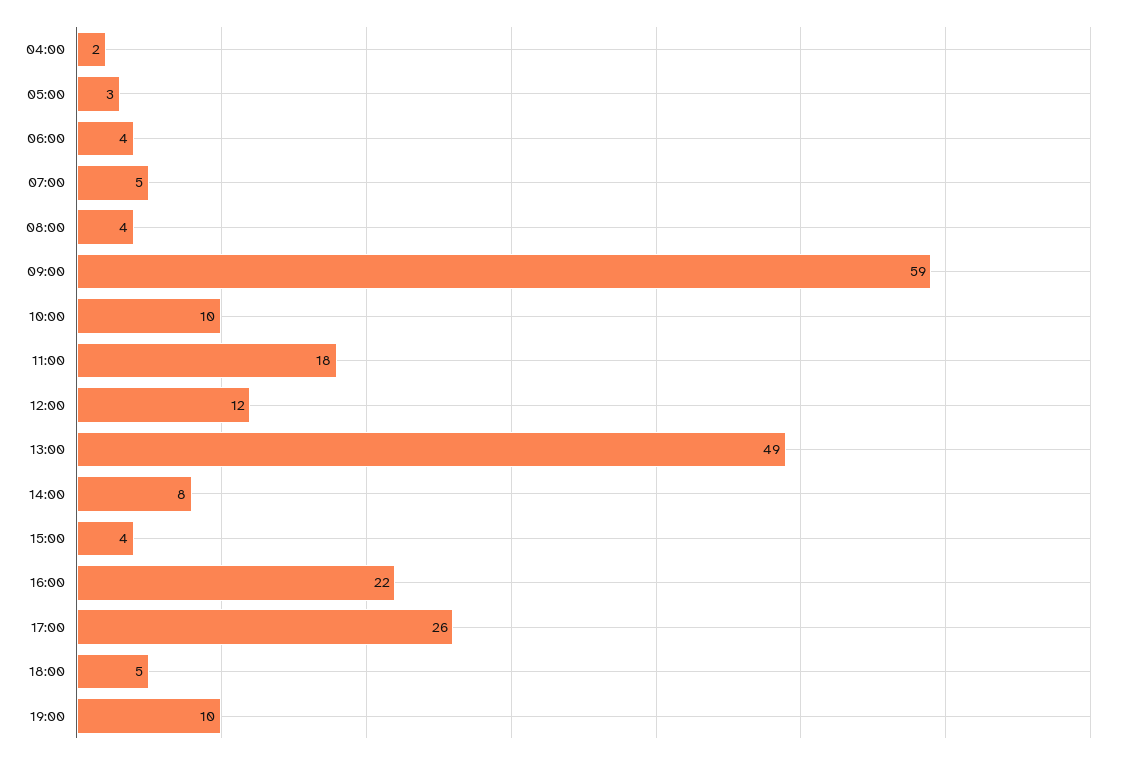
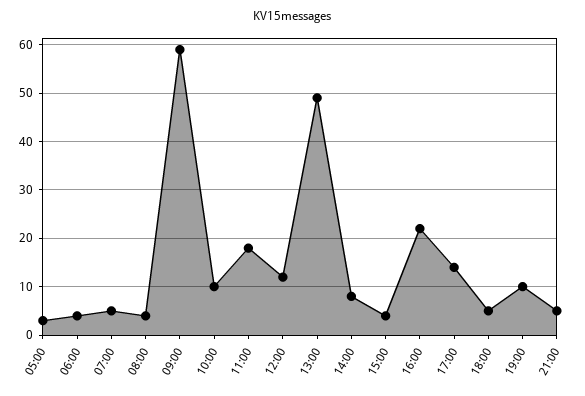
04:00: 2 -> none
17:00: 26 -> 15
21:00: none -> 5

